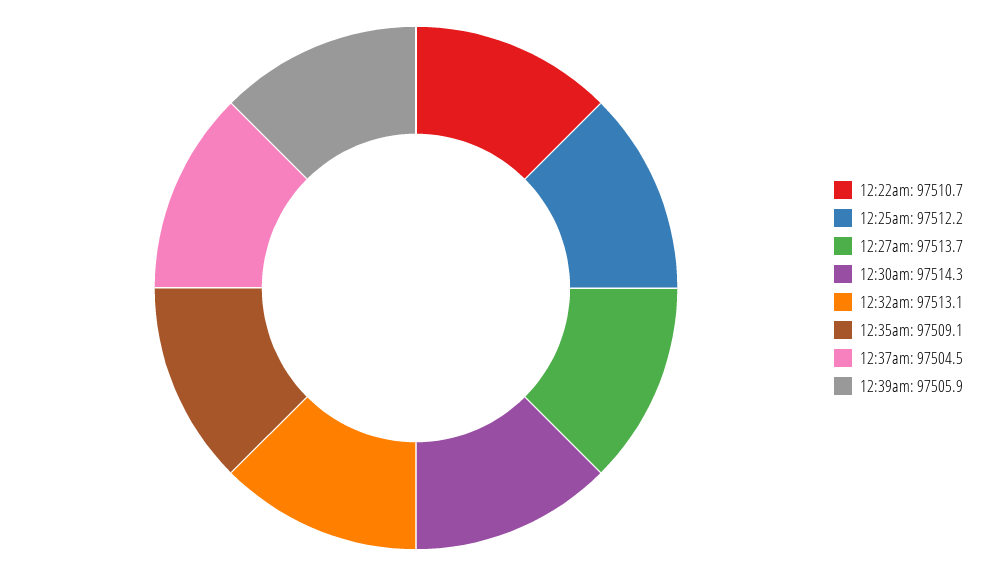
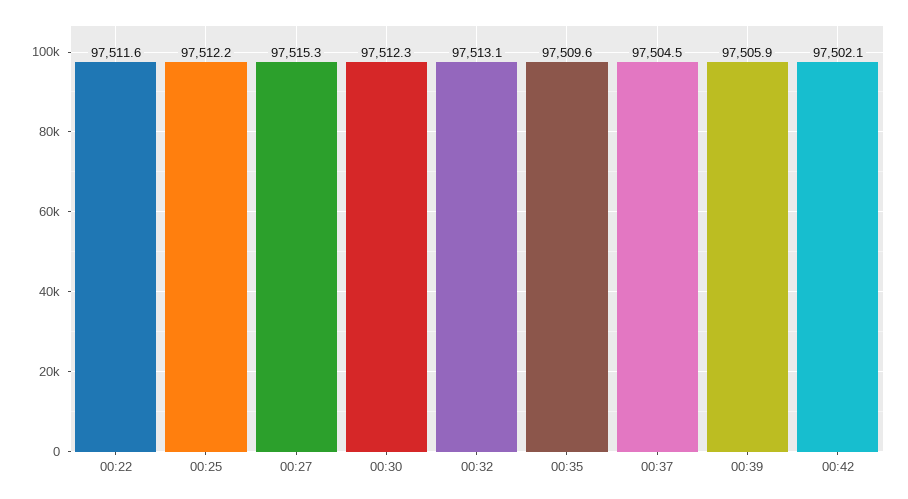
12:22am: 97510.7 -> 97511.6
12:27am: 97513.7 -> 97515.3
12:30am: 97514.3 -> 97512.3
12:35am: 97509.1 -> 97509.6
00:42: none -> 97502.1

